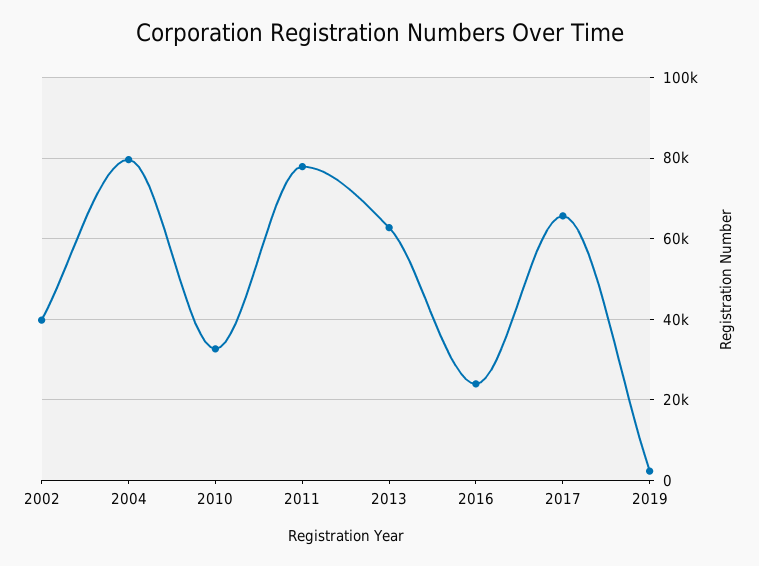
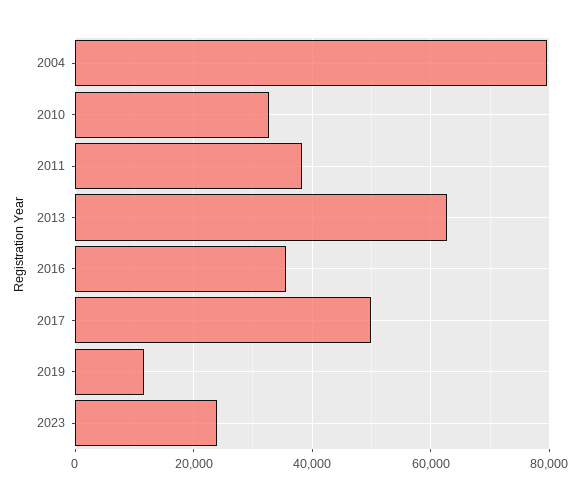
2002: 40000 -> none
2011: 78000 -> 38000
2016: 24000 -> 36000
2017: 66000 -> 50000
2019: 2000 -> 12000
2023: none -> 24000

